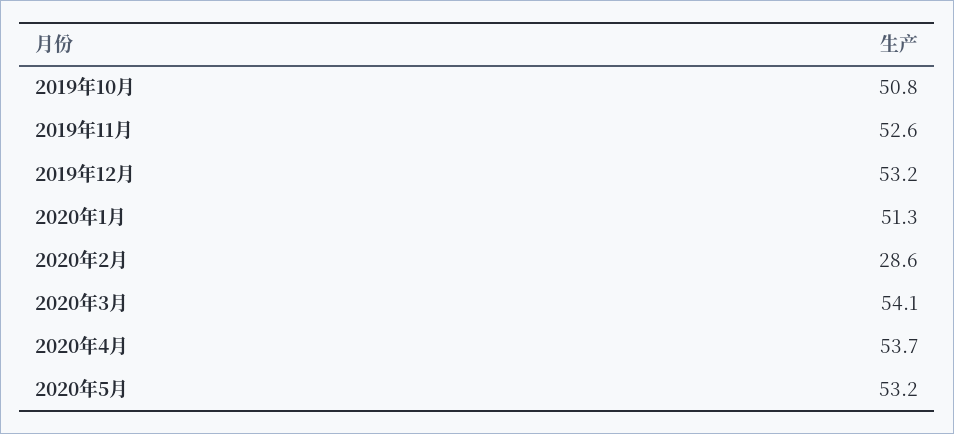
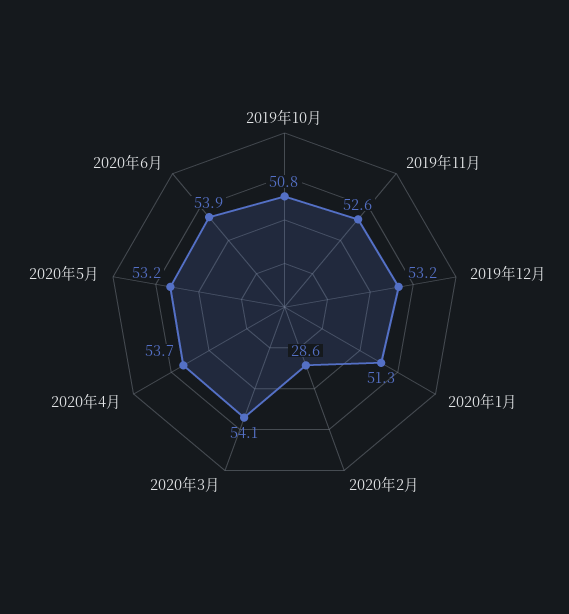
2020年6月: none -> 53.9

